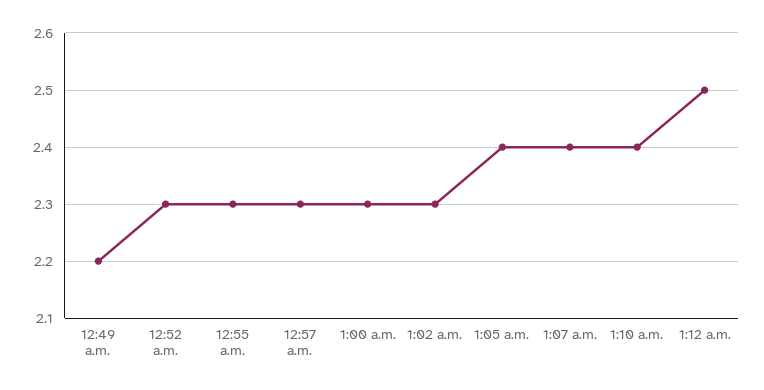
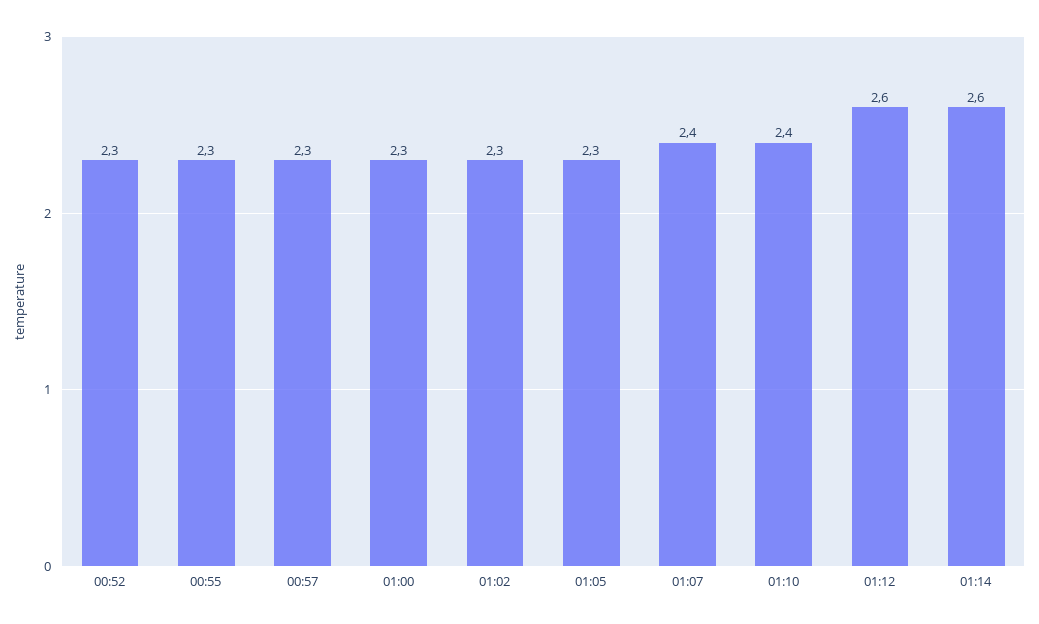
12:49 a.m.: 2.2 -> none
1:05 a.m.: 2.4 -> 2.3
1:12 a.m.: 2.5 -> 2.6
01:14: none -> 2.6

